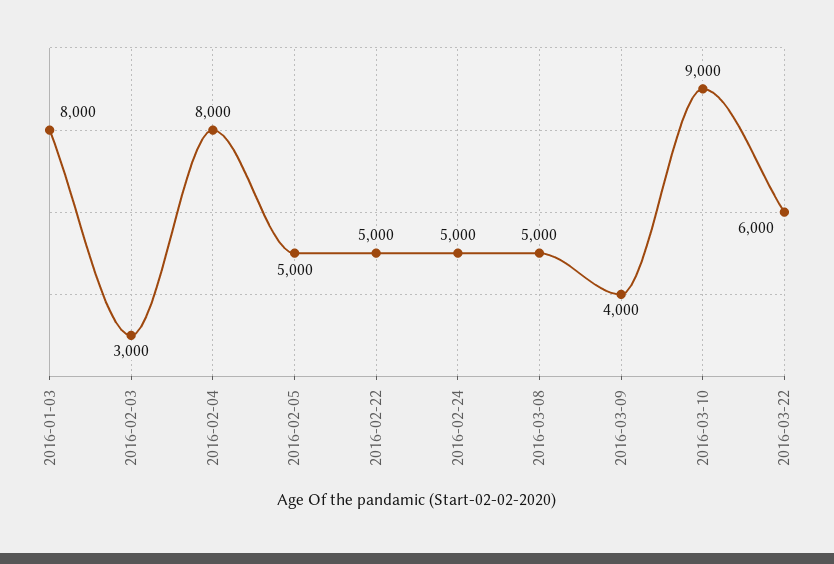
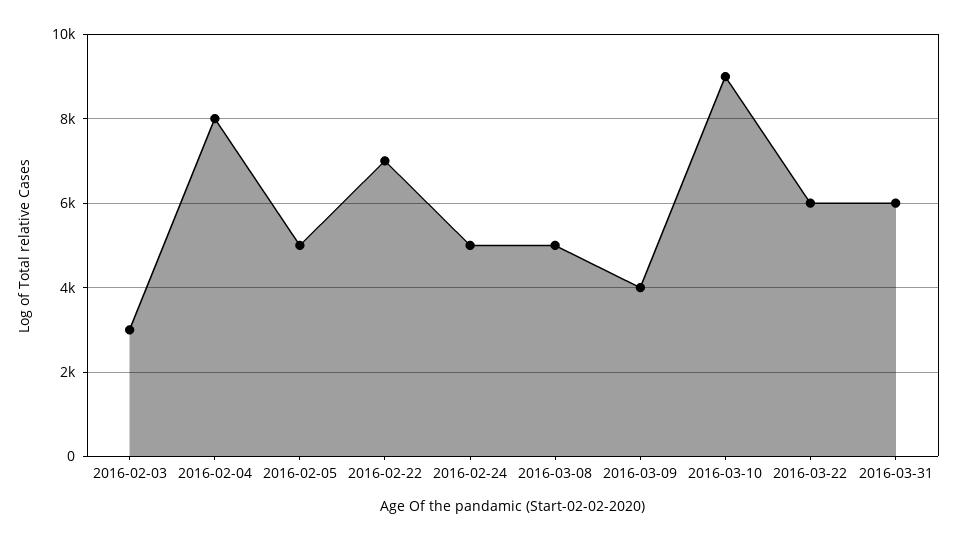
2016-01-03: 8000 -> none
2016-02-22: 5000 -> 7000
2016-03-31: none -> 6000

